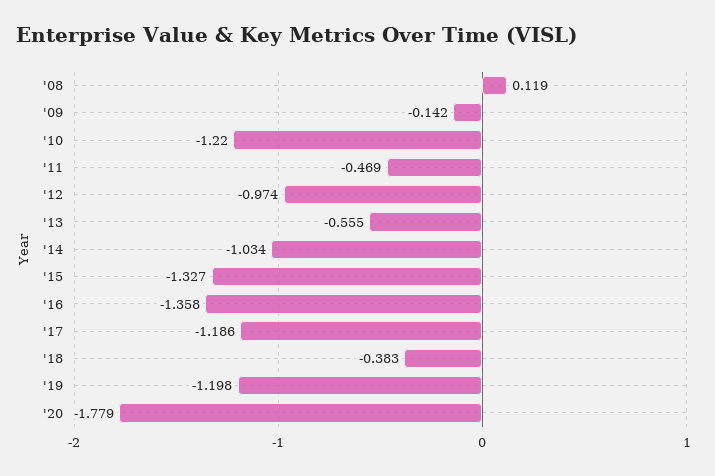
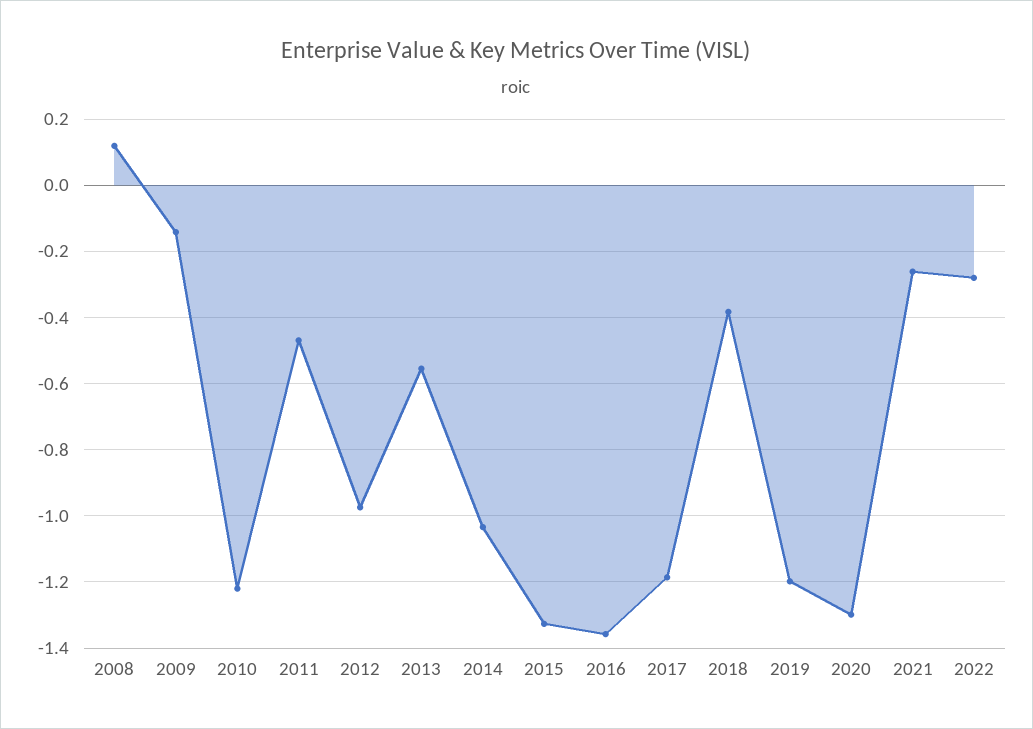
'20: -1.779 -> -1.3
2021: none -> -0.26
2022: none -> -0.28

